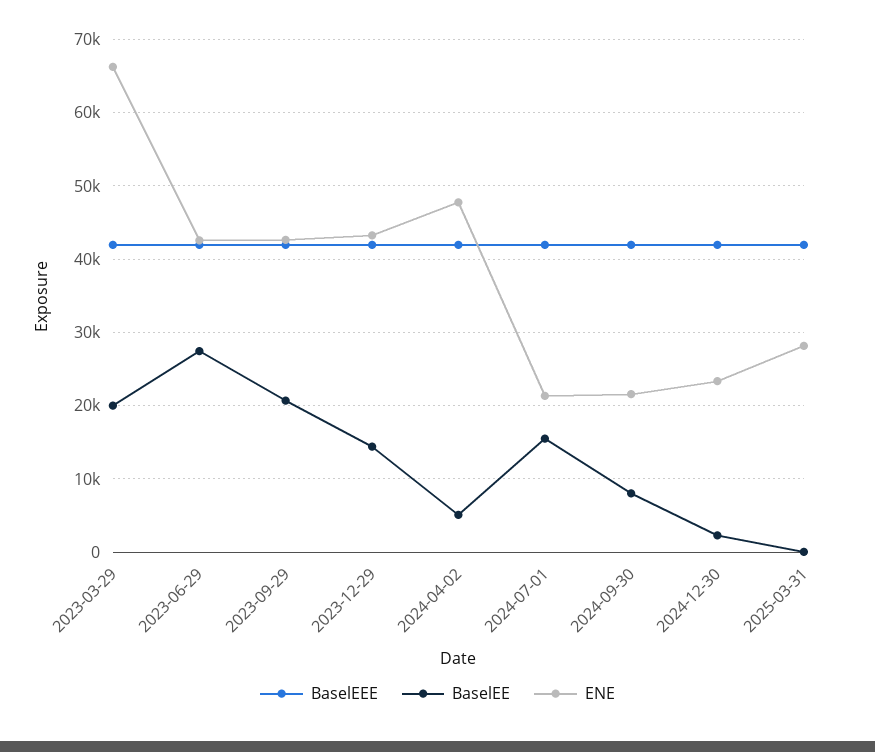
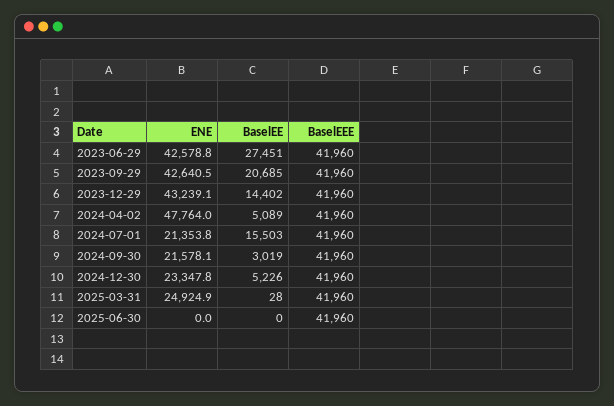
BaselEEE, 2023-03-29: 42000 -> none
BaselEE, 2023-03-29: 20000 -> none
ENE, 2023-03-29: 66000 -> none
BaselEE, 2024-09-30: 8000 -> 3019
BaselEE, 2024-12-30: 2000 -> 5226
ENE, 2025-03-31: 28000 -> 24924.9
ENE, 2025-06-30: none -> 0
BaselEE, 2025-06-30: none -> 0
BaselEEE, 2025-06-30: none -> 41960

